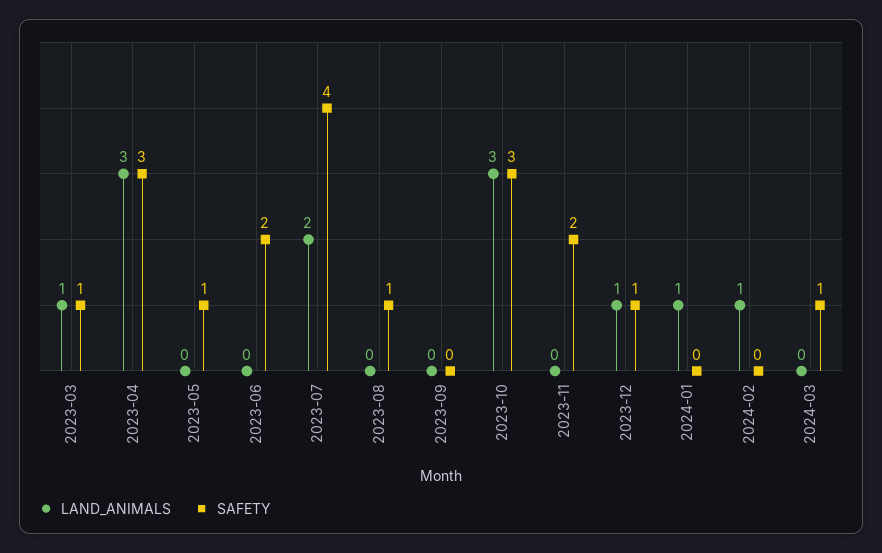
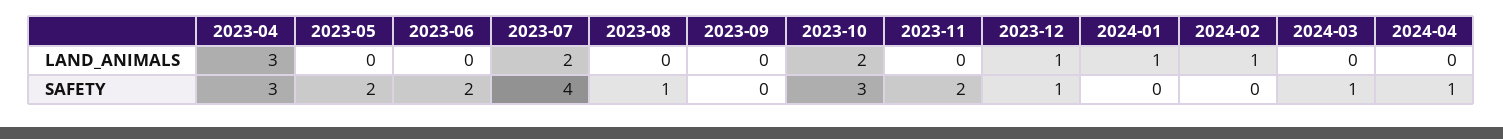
LAND_ANIMALS, 2023-03: 1 -> none
SAFETY, 2023-03: 1 -> none
SAFETY, 2023-05: 1 -> 2
LAND_ANIMALS, 2023-10: 3 -> 2
LAND_ANIMALS, 2024-04: none -> 0
SAFETY, 2024-04: none -> 1

